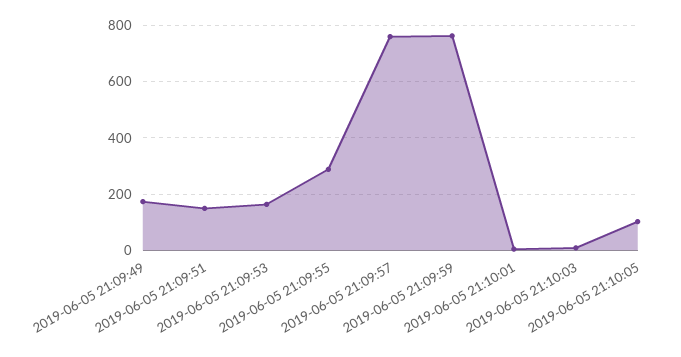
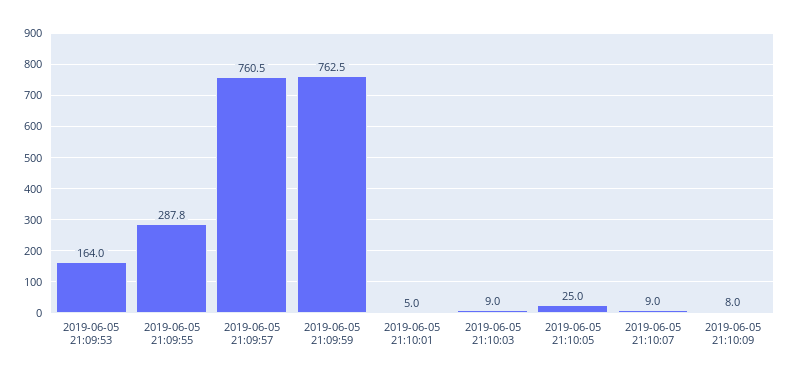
2019-06-05 21:09:49: 175 -> none
2019-06-05 21:09:51: 150 -> none
2019-06-05 21:10:05: 100 -> 25
2019-06-05 21:10:07: none -> 9
2019-06-05 21:10:09: none -> 8

